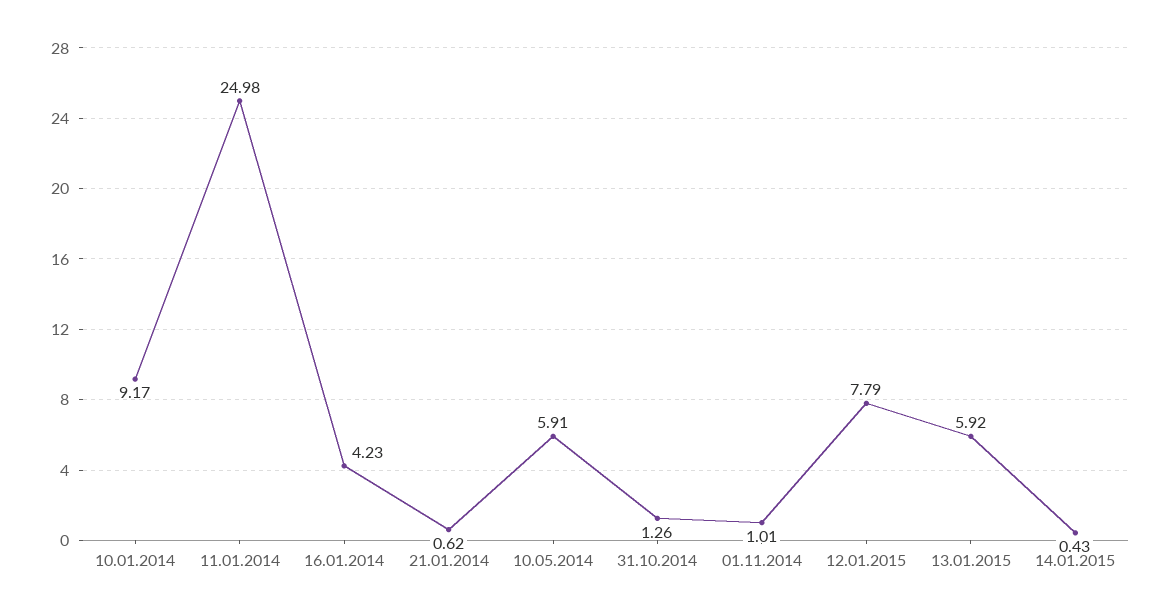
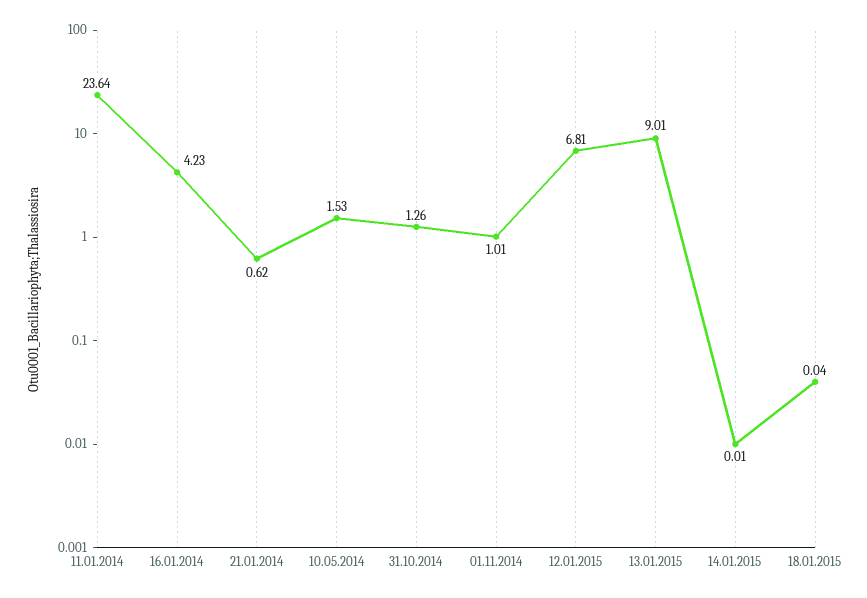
10.01.2014: 9.17 -> none
11.01.2014: 24.98 -> 23.64
10.05.2014: 5.91 -> 1.53
12.01.2015: 7.79 -> 6.81
13.01.2015: 5.92 -> 9.01
14.01.2015: 0.43 -> 0.01
18.01.2015: none -> 0.04

